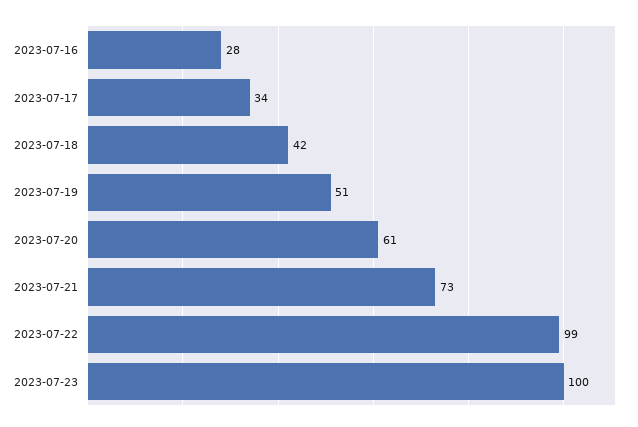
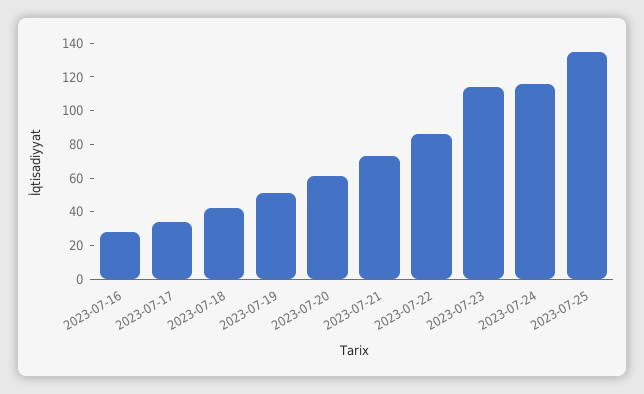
2023-07-22: 99 -> 85
2023-07-23: 100 -> 115
2023-07-24: none -> 115
2023-07-25: none -> 135

